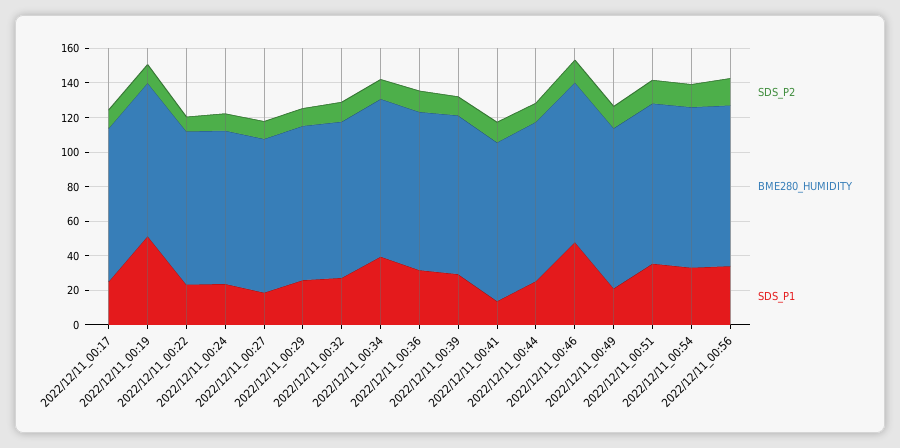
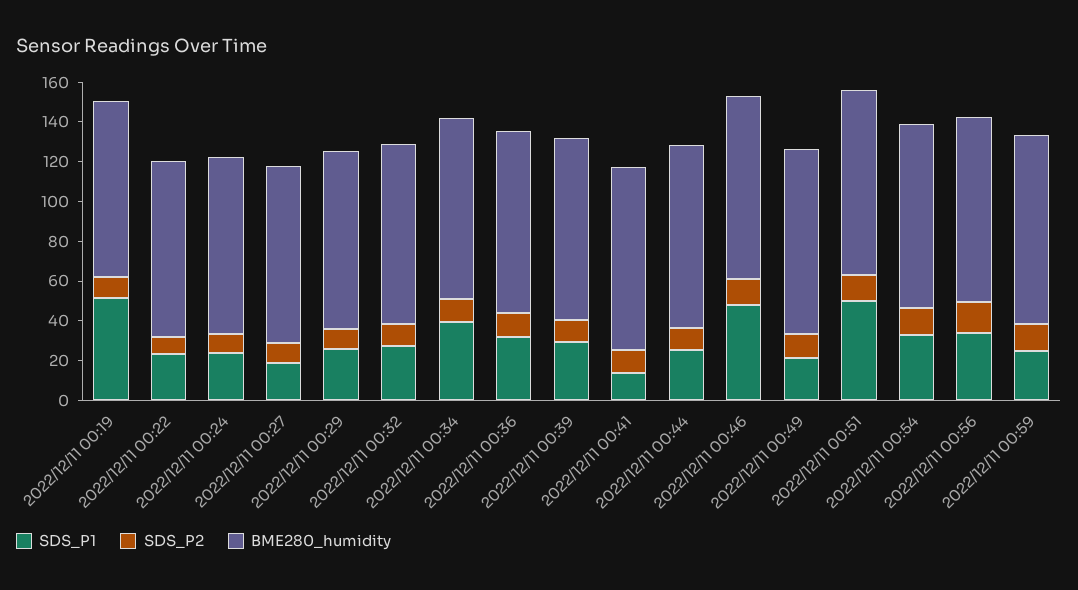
SDS_P2, 2022/12/11_00:17: 10 -> none
BME280_HUMIDITY, 2022/12/11_00:17: 90 -> none
SDS_P1, 2022/12/11_00:17: 25 -> none
SDS_P1, 2022/12/11_00:51: 35 -> 50
SDS_P1, 2022/12/11 00:59: none -> 25
SDS_P2, 2022/12/11 00:59: none -> 15
BME280_HUMIDITY, 2022/12/11 00:59: none -> 95

